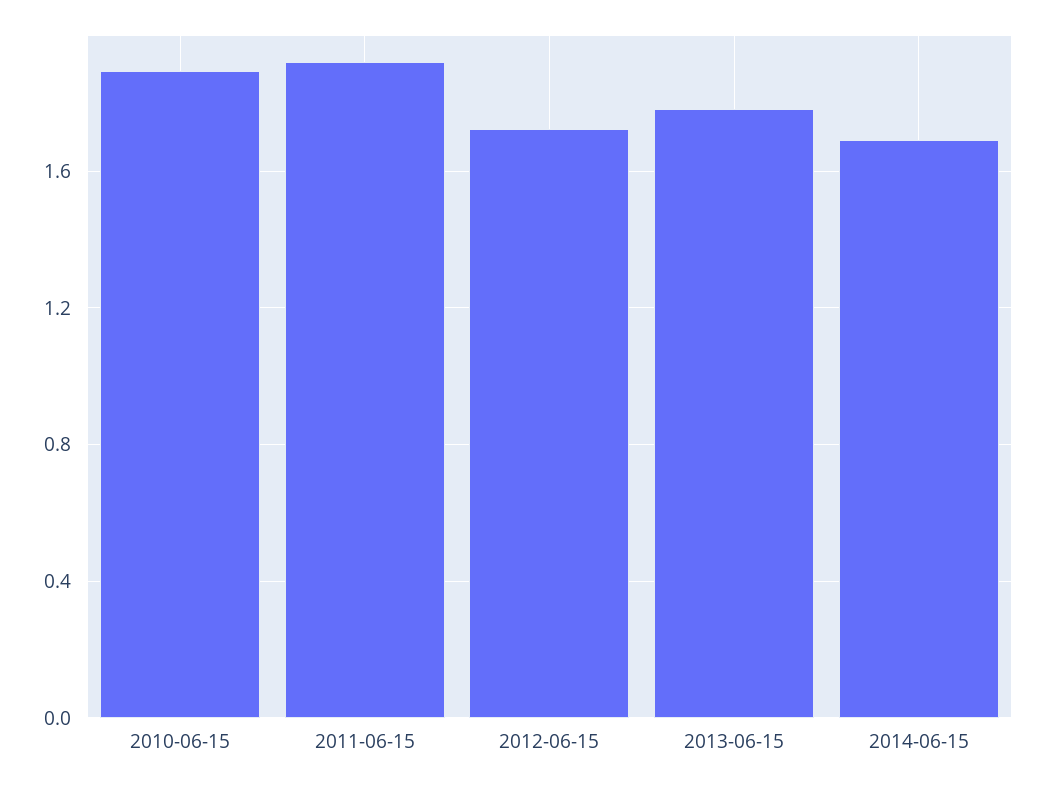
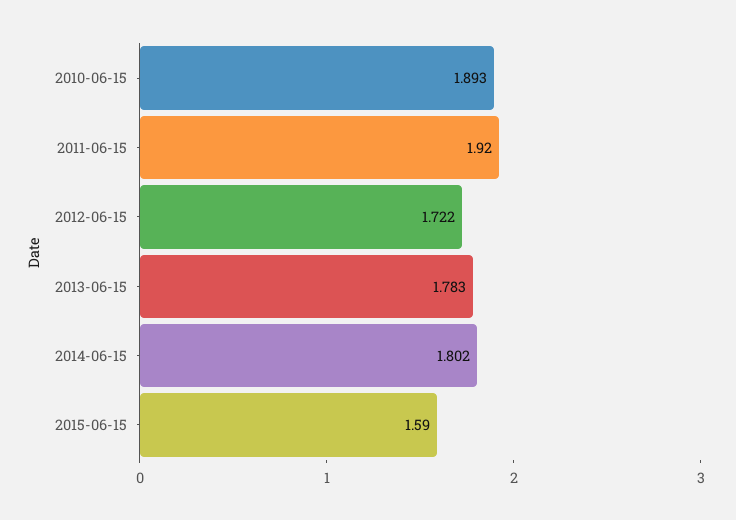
2014-06-15: 1.7 -> 1.802
2015-06-15: none -> 1.59

